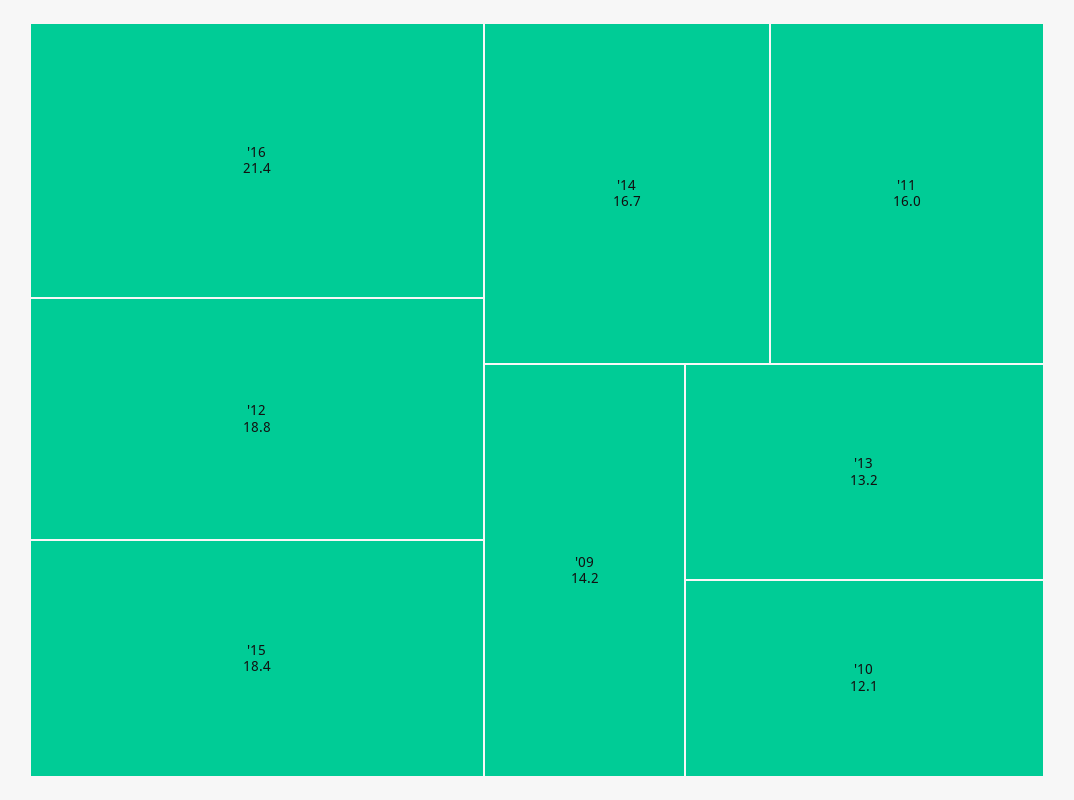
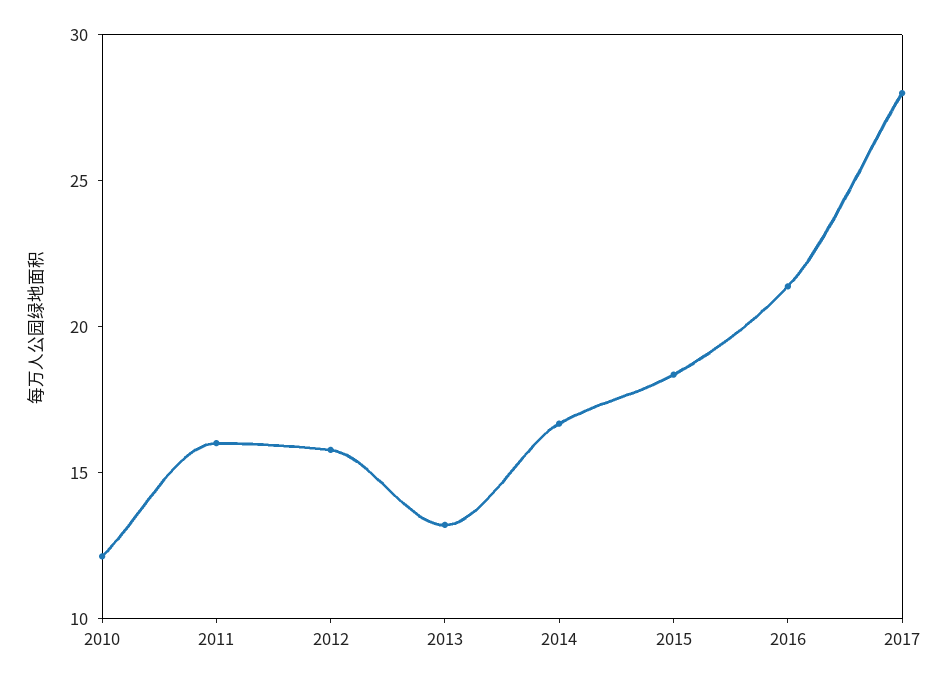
'12: 18.8 -> 16
'09: 14.2 -> none
2017: none -> 28

